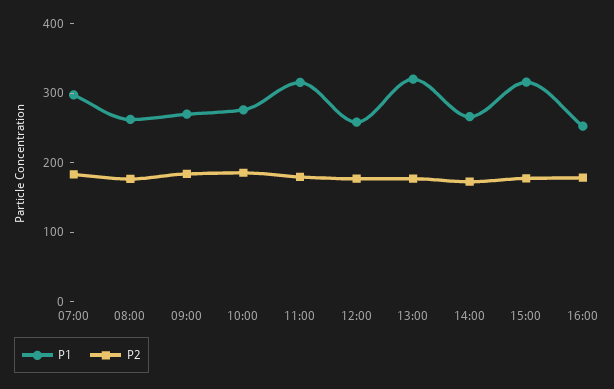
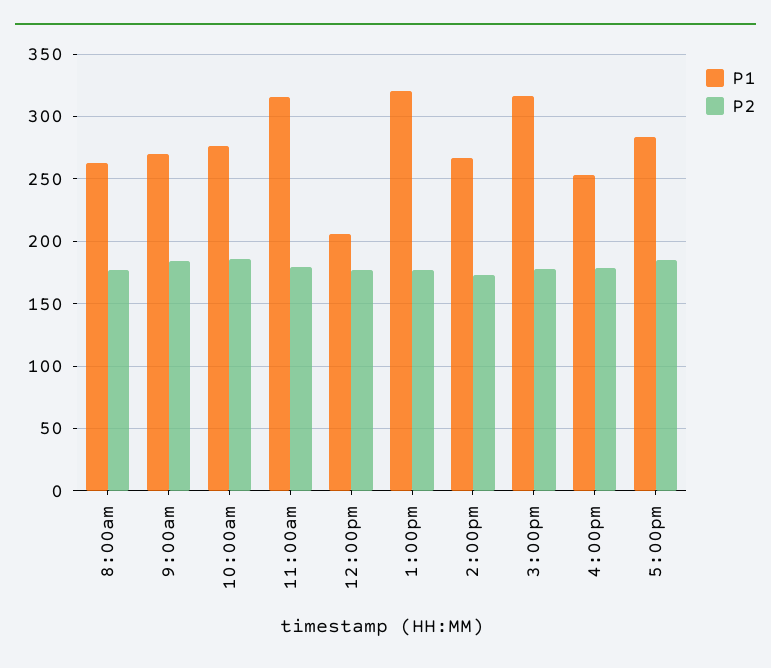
P1, 07:00: 300 -> none
P2, 07:00: 180 -> none
P1, 12:00: 260 -> 205
P1, 5:00pm: none -> 285
P2, 5:00pm: none -> 185

